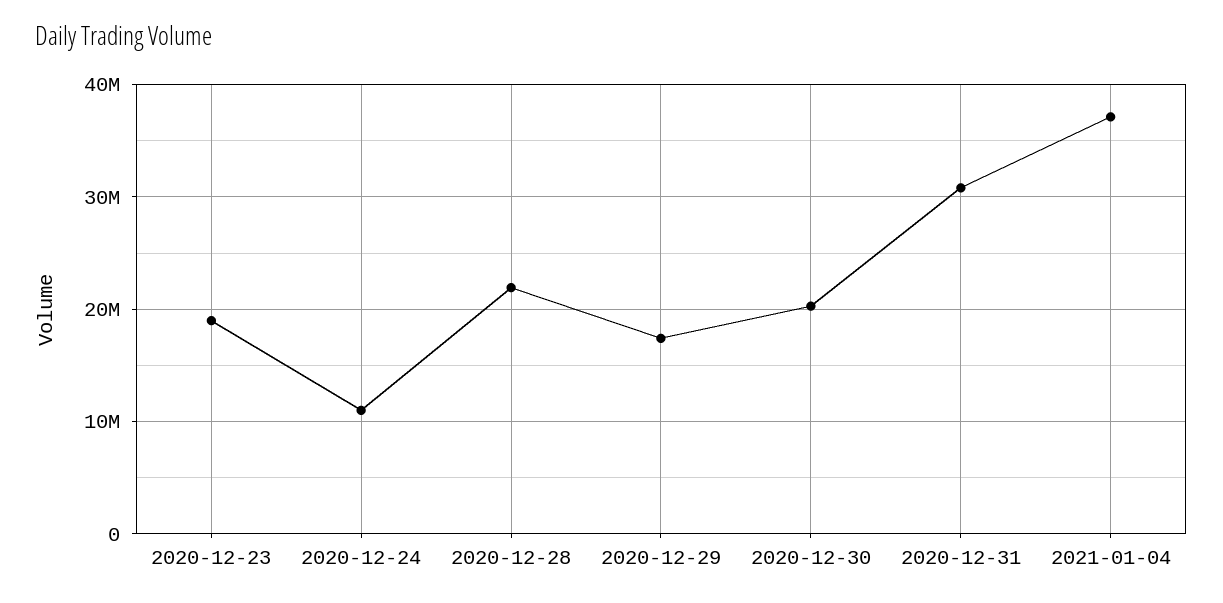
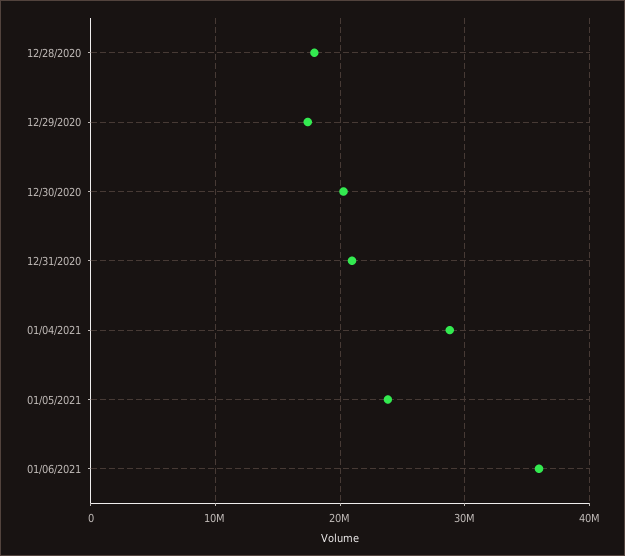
2020-12-23: 19000000 -> none
2020-12-24: 11000000 -> none
2020-12-28: 22000000 -> 18000000
2020-12-31: 31000000 -> 21000000
2021-01-04: 37000000 -> 29000000
01/05/2021: none -> 24000000
01/06/2021: none -> 36000000

